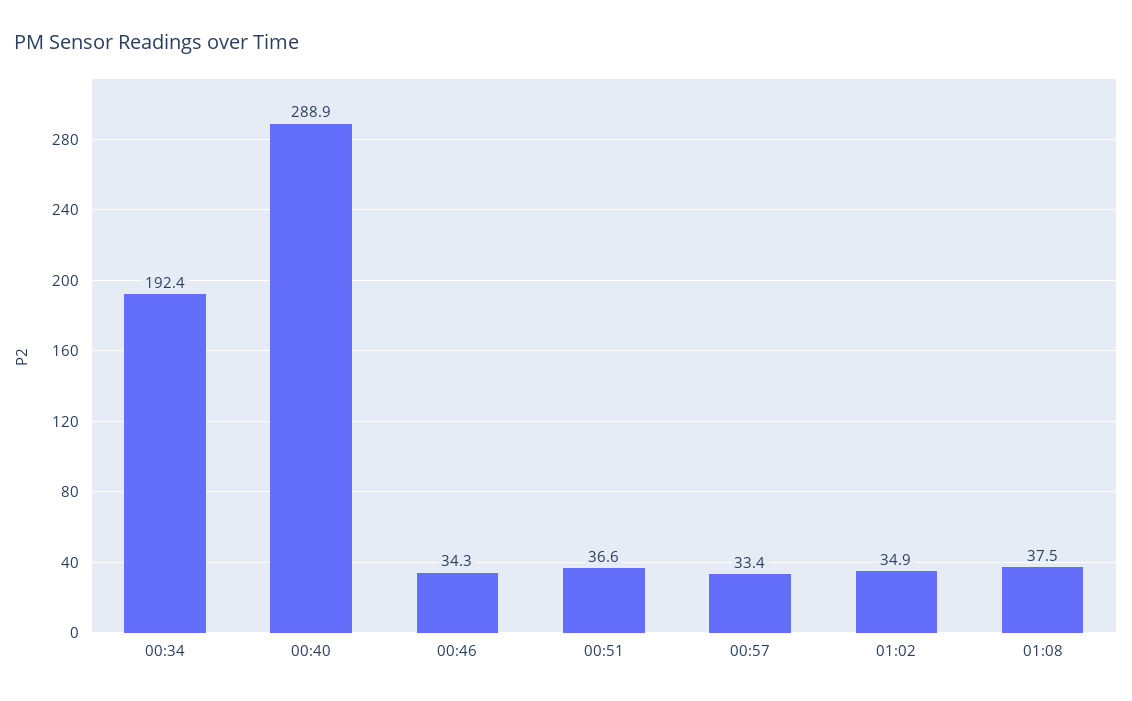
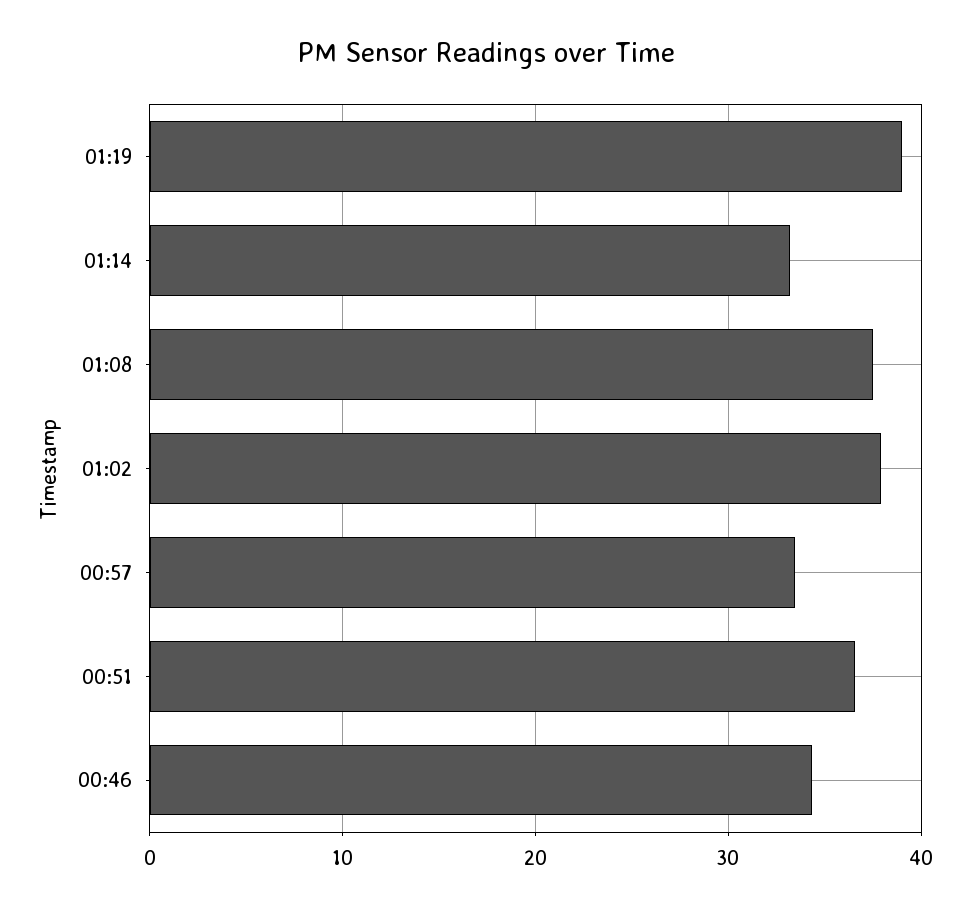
00:34: 192.4 -> none
00:40: 288.9 -> none
01:02: 34.9 -> 38
01:19: none -> 39
01:14: none -> 33

